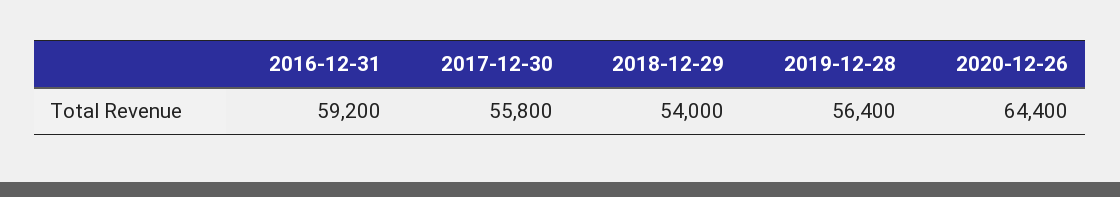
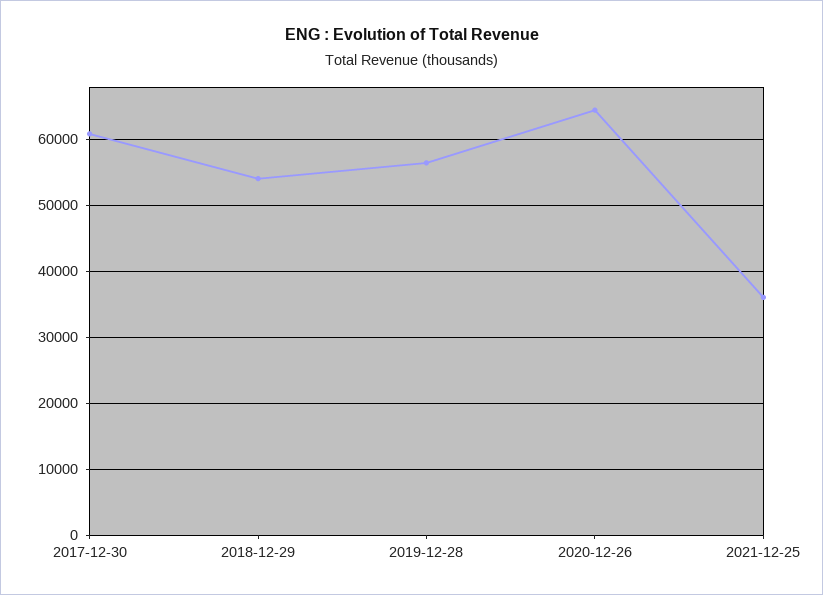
2016-12-31: 59200 -> none
2017-12-30: 55800 -> 61000
2021-12-25: none -> 36000

